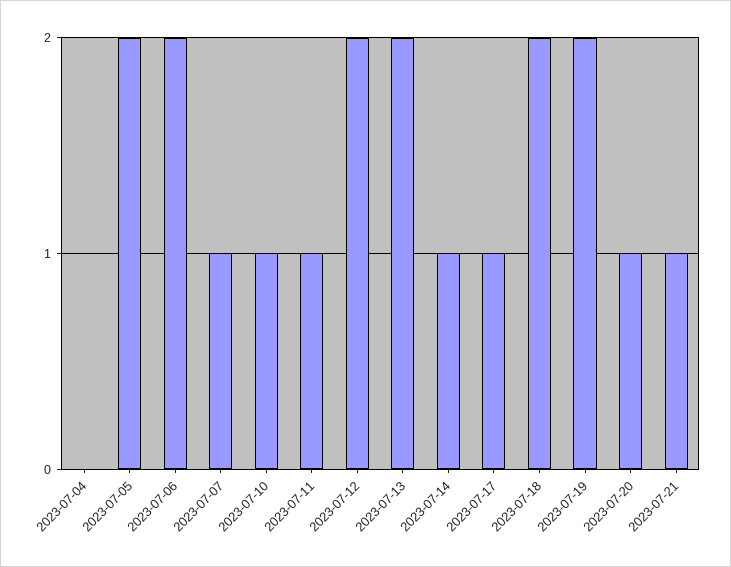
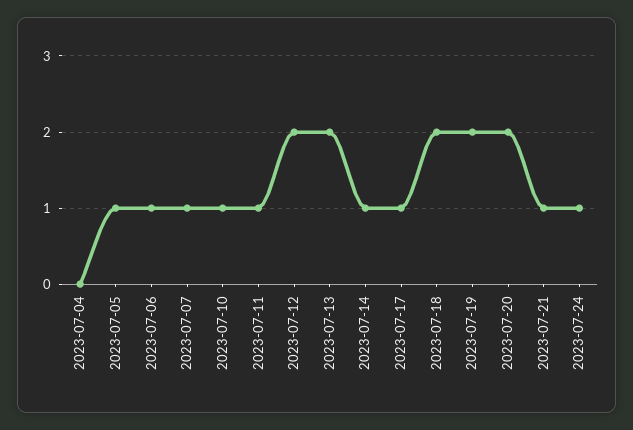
2023-07-05: 2 -> 1
2023-07-06: 2 -> 1
2023-07-20: 1 -> 2
2023-07-24: none -> 1

